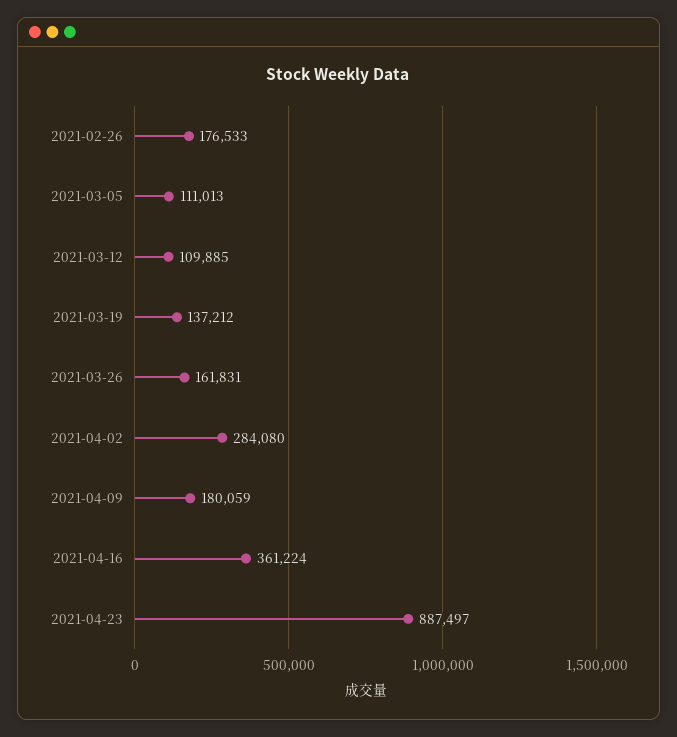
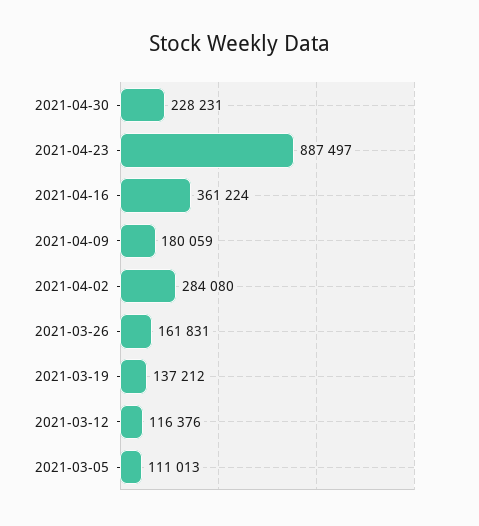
2021-02-26: 176533 -> none
2021-03-12: 109885 -> 116376
2021-04-30: none -> 228231

